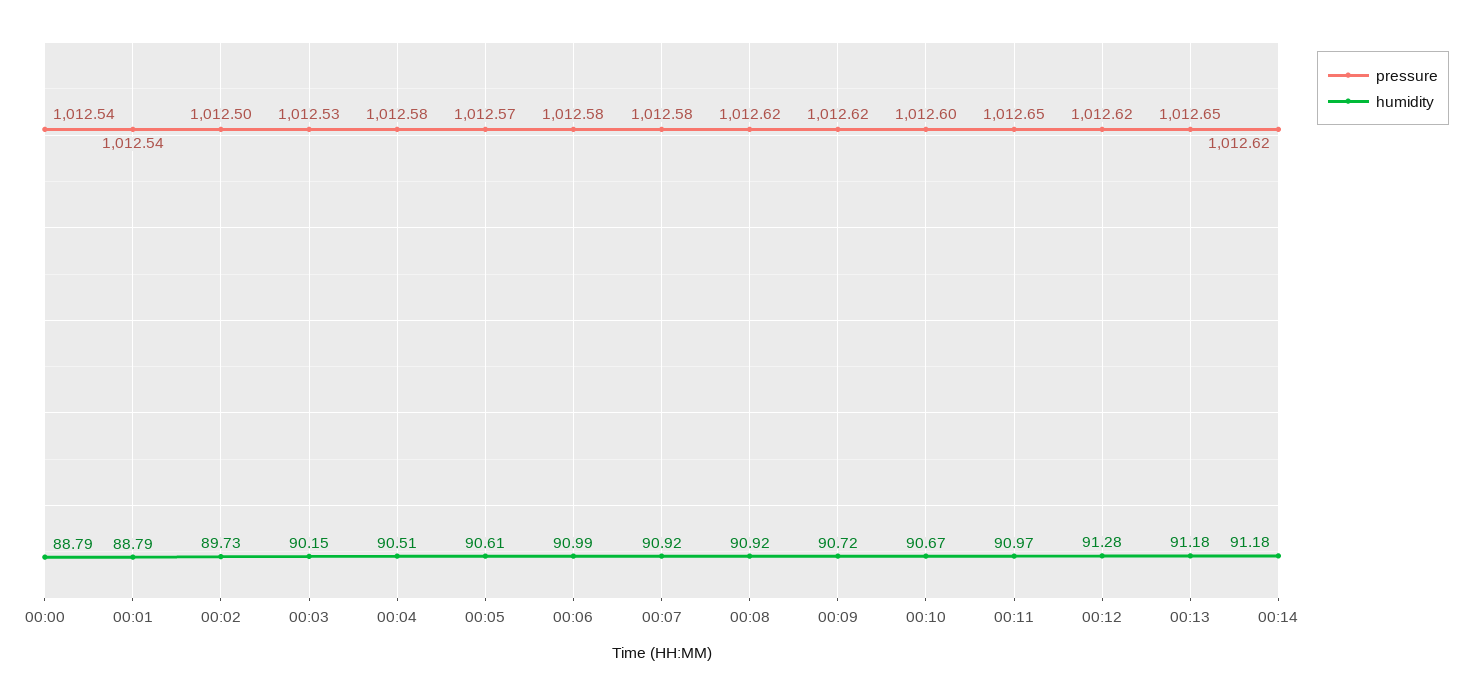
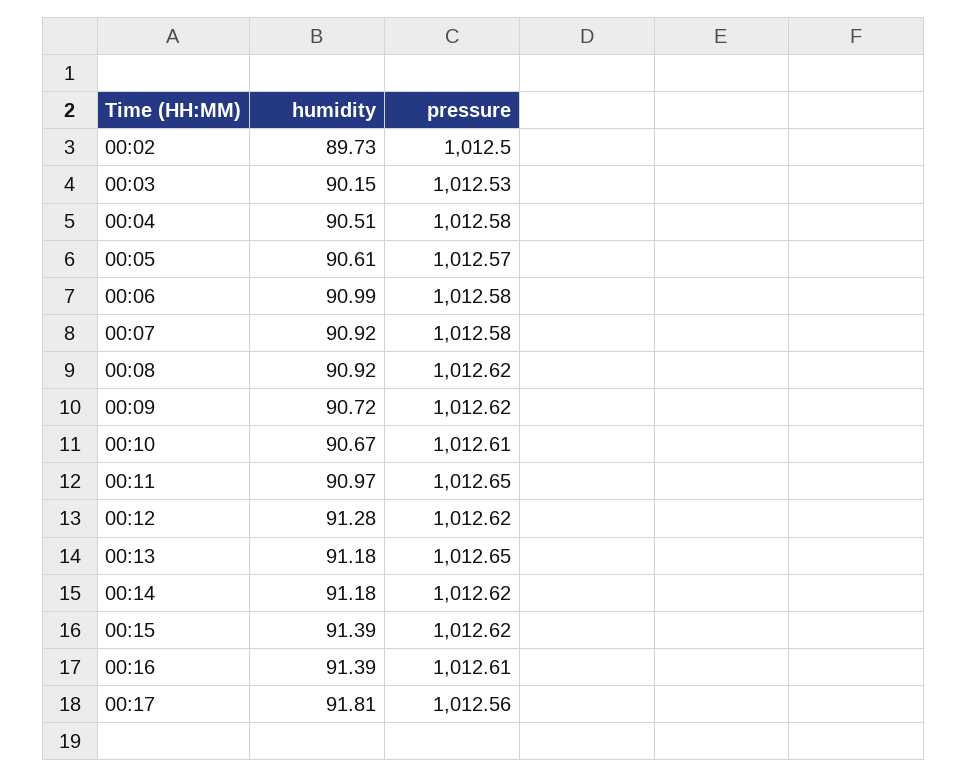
pressure, 00:00: 1012.54 -> none
humidity, 00:00: 88.79 -> none
pressure, 00:01: 1012.54 -> none
humidity, 00:01: 88.79 -> none
pressure, 00:10: 1012.6 -> 1012.61
humidity, 00:15: none -> 91.39
pressure, 00:15: none -> 1012.62
humidity, 00:16: none -> 91.39
pressure, 00:16: none -> 1012.61
humidity, 00:17: none -> 91.81
pressure, 00:17: none -> 1012.56

